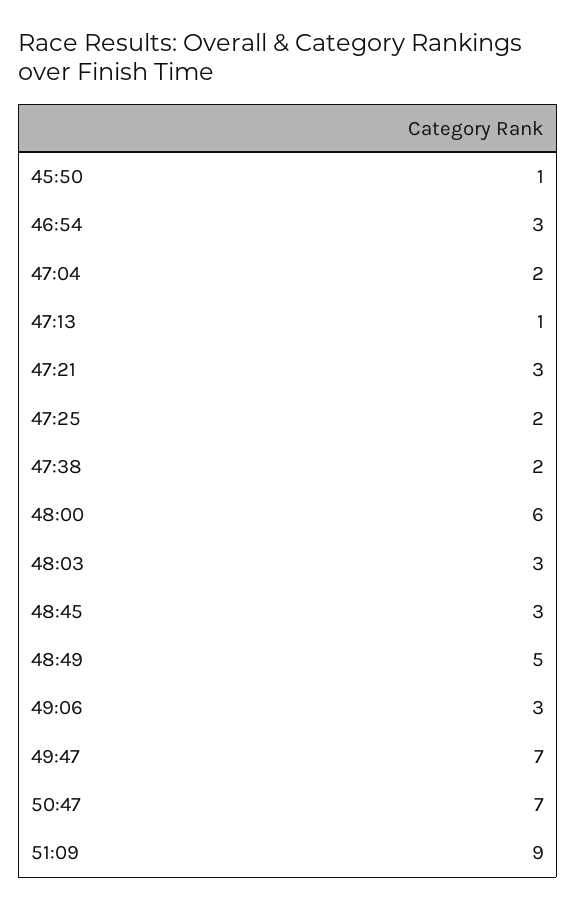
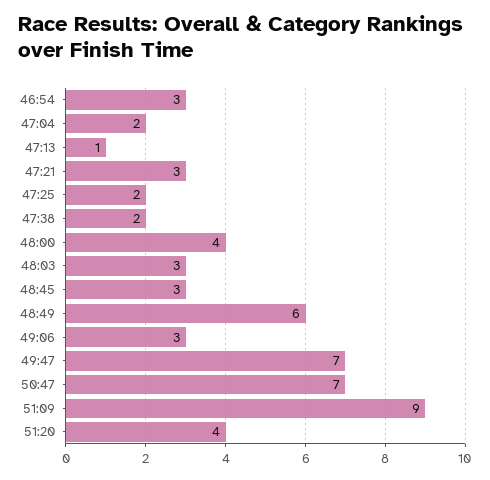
45:50: 1 -> none
48:00: 6 -> 4
48:49: 5 -> 6
51:20: none -> 4

